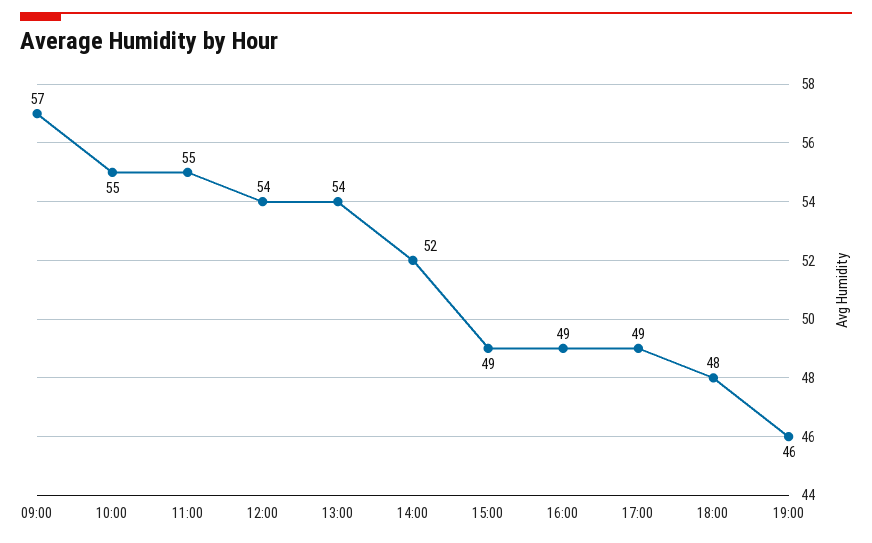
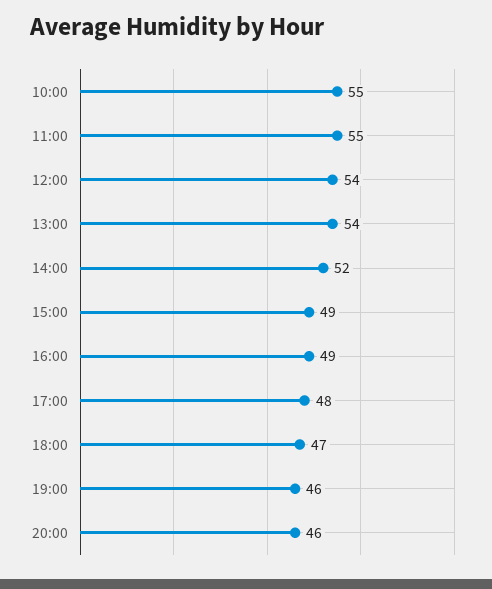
09:00: 57 -> none
17:00: 49 -> 48
18:00: 48 -> 47
20:00: none -> 46

